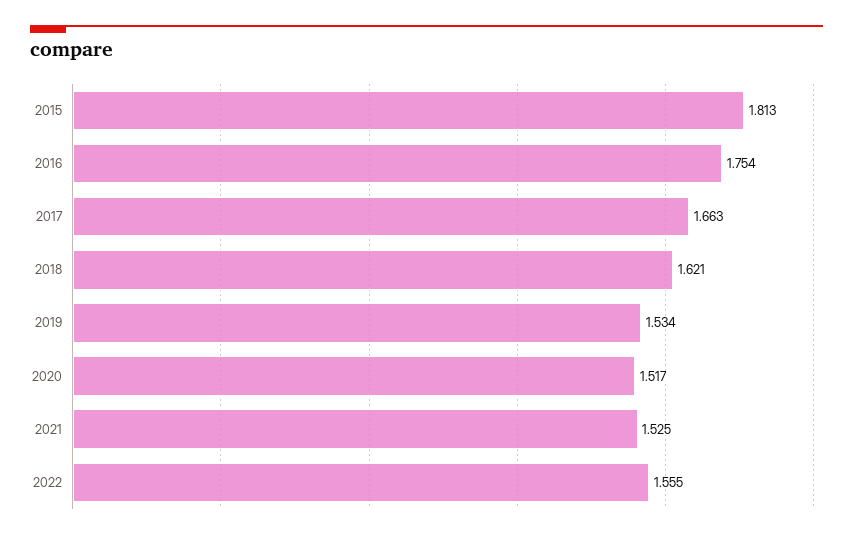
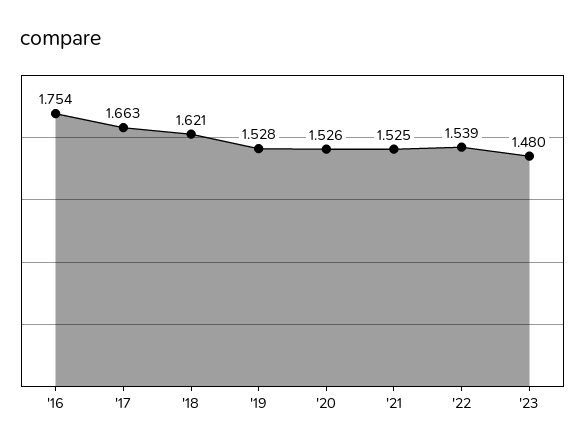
2015: 1.813 -> none
2019: 1.534 -> 1.528
2020: 1.517 -> 1.526
2022: 1.555 -> 1.539
'23: none -> 1.48

